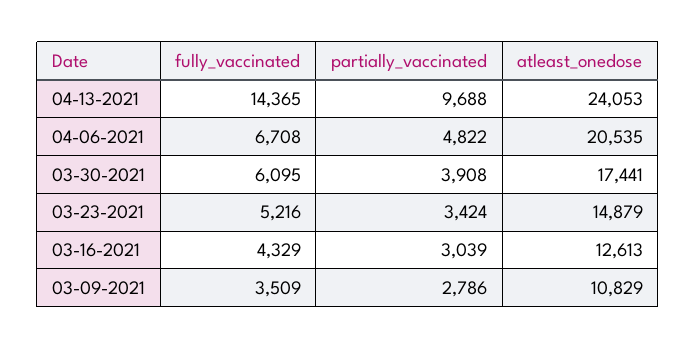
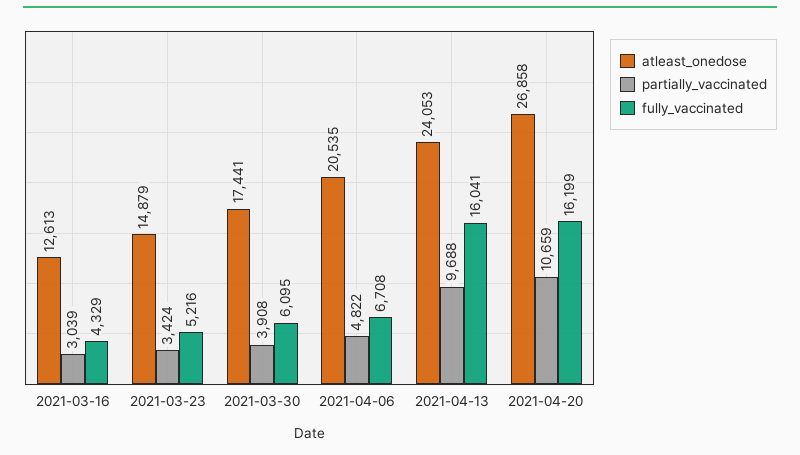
fully_vaccinated, 04-13-2021: 14365 -> 16041
fully_vaccinated, 03-09-2021: 3509 -> none
partially_vaccinated, 03-09-2021: 2786 -> none
atleast_onedose, 03-09-2021: 10829 -> none
atleast_onedose, 2021-04-20: none -> 26858
partially_vaccinated, 2021-04-20: none -> 10659
fully_vaccinated, 2021-04-20: none -> 16199

